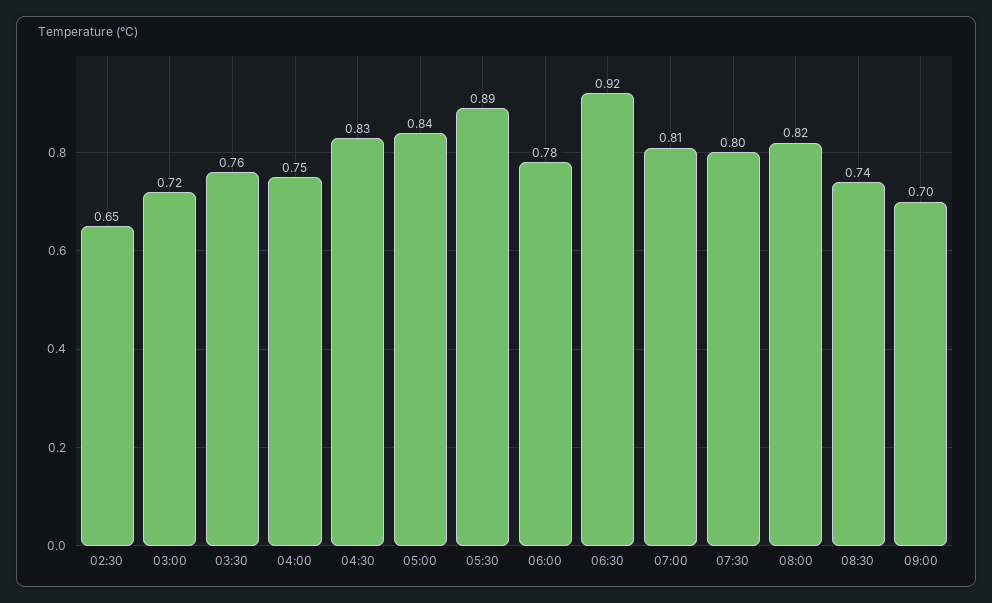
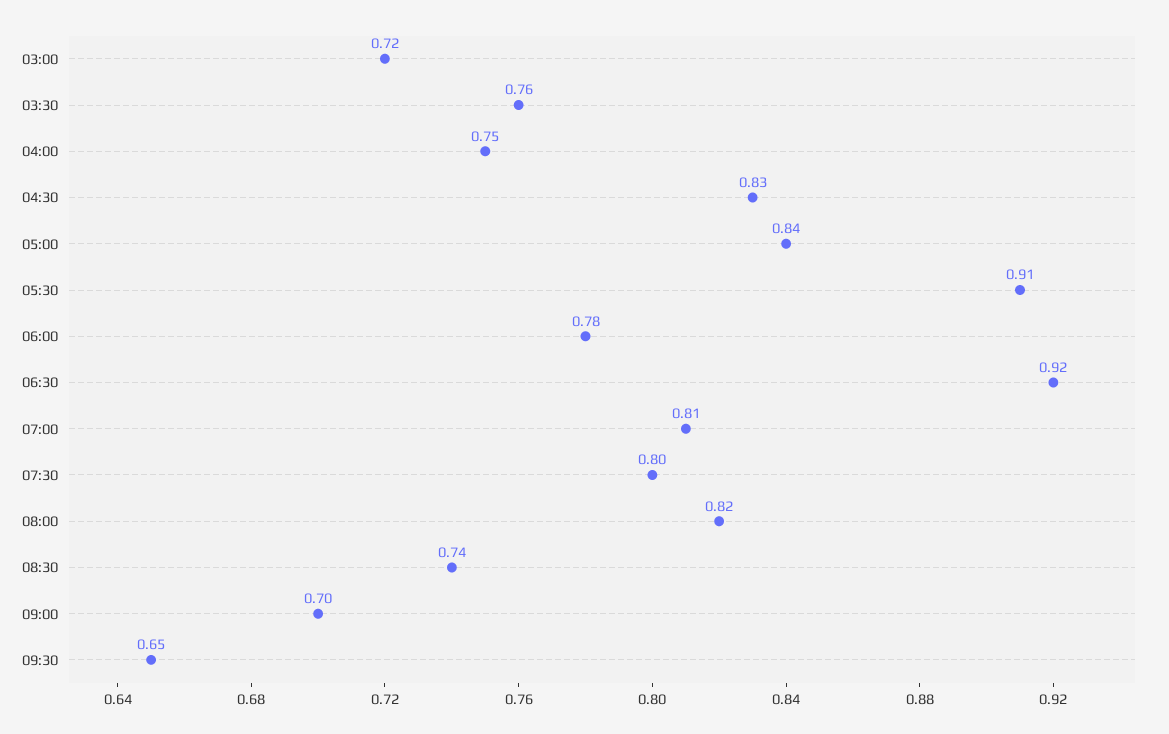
02:30: 0.65 -> none
05:30: 0.89 -> 0.91
09:30: none -> 0.65

